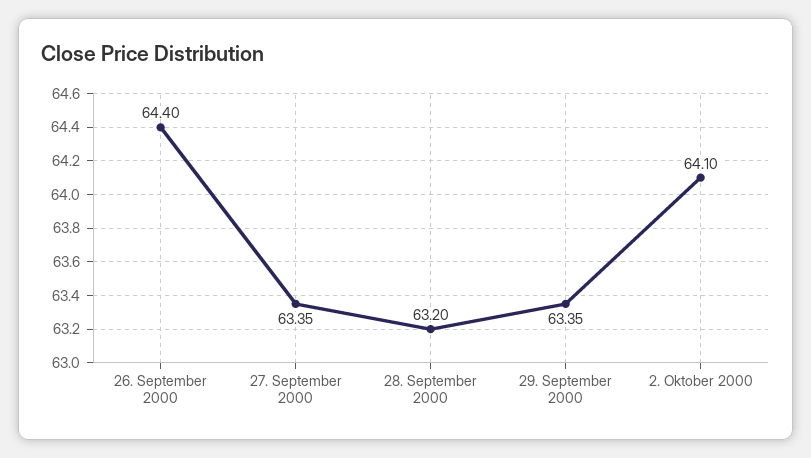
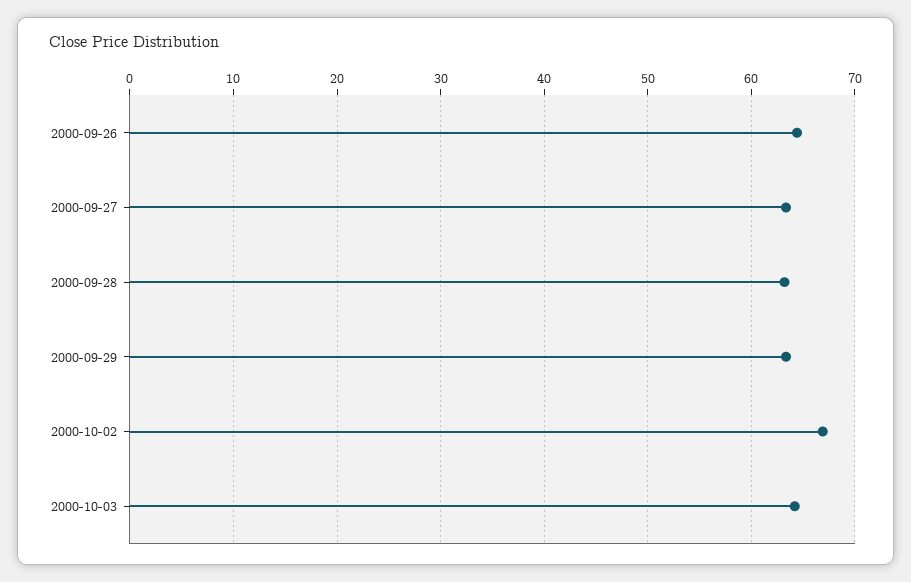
2. Oktober 2000: 64.1 -> 67
2000-10-03: none -> 64

